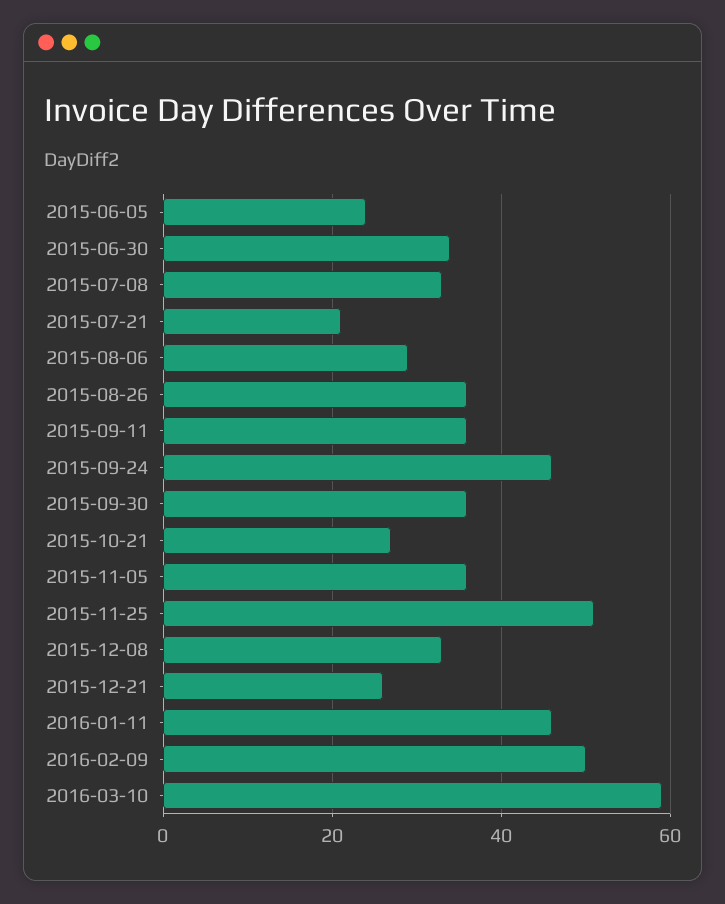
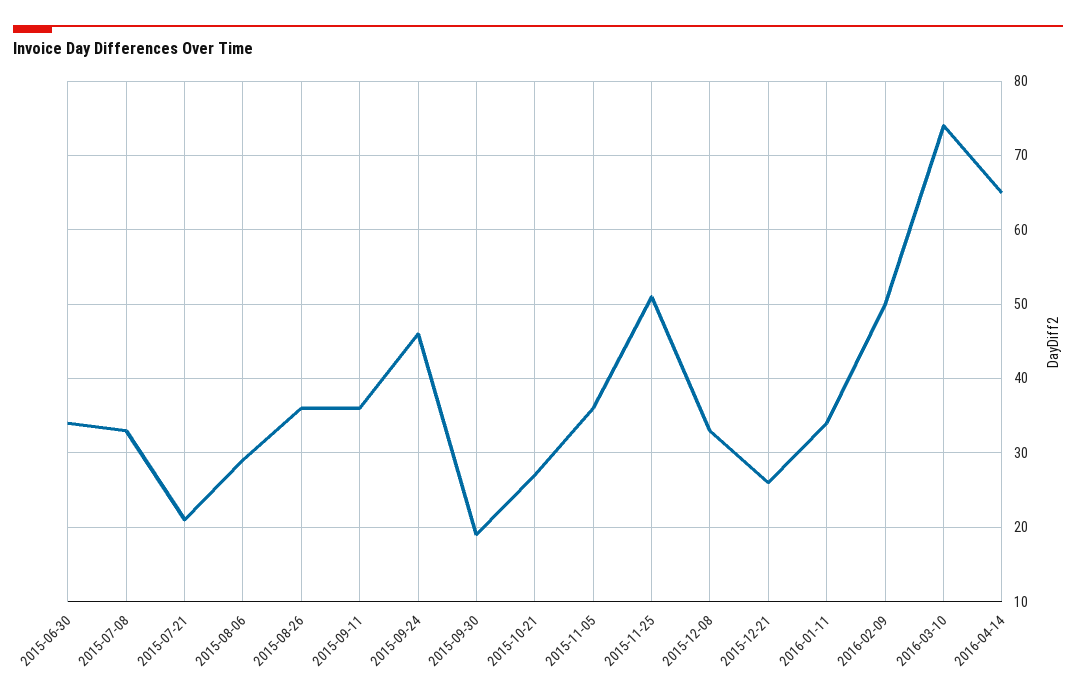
2015-06-05: 25 -> none
2015-09-30: 35 -> 19
2016-01-11: 45 -> 34
2016-03-10: 60 -> 74
2016-04-14: none -> 65

